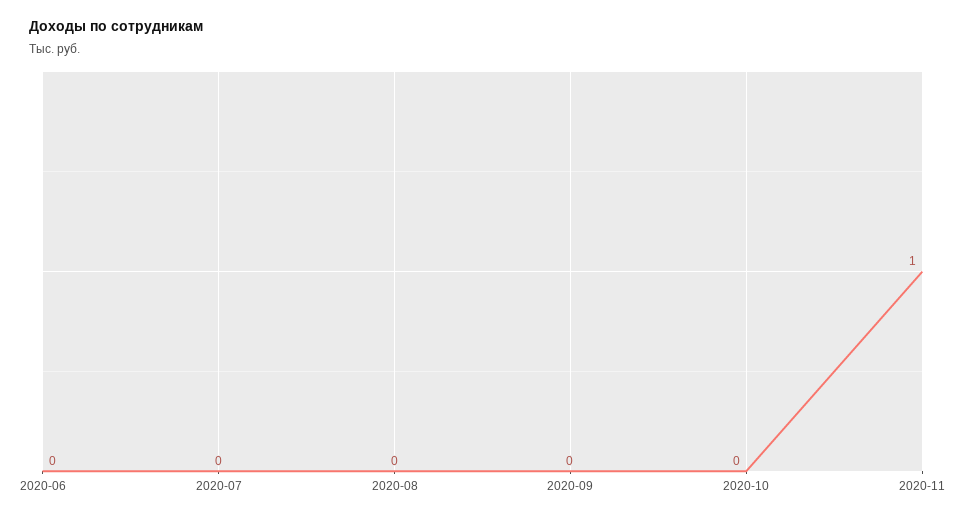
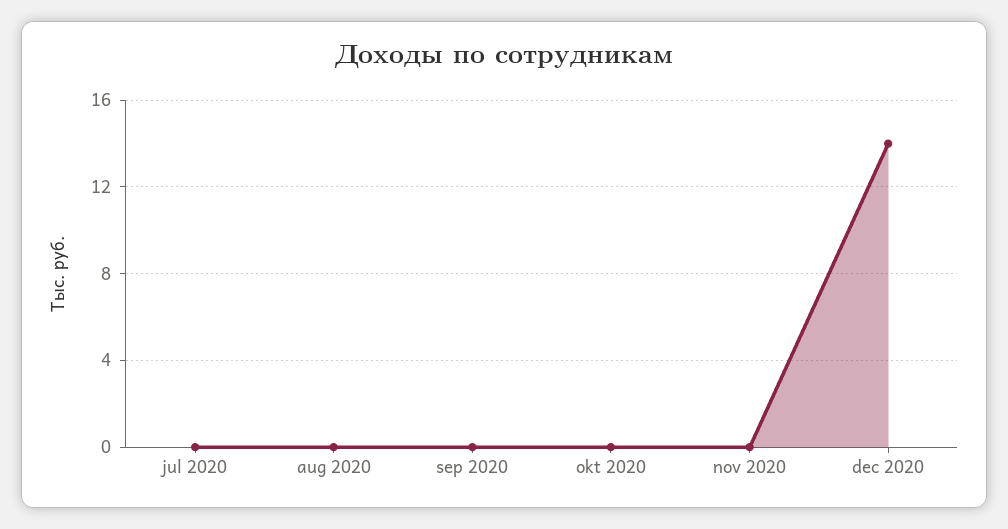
2020-06: 0 -> none
2020-11: 1 -> 0
dec 2020: none -> 14

